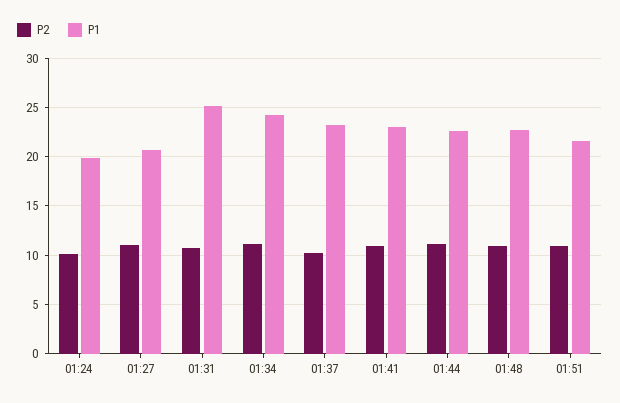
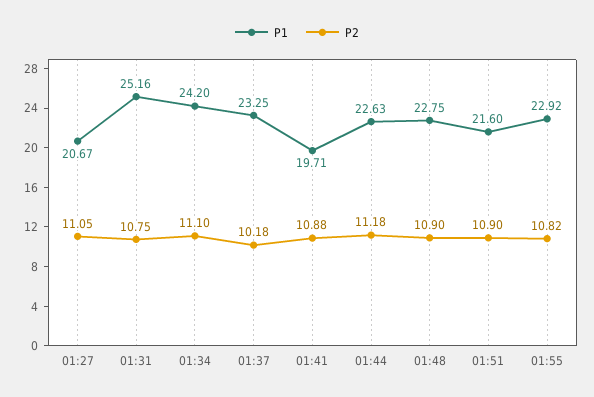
P2, 01:24: 10 -> none
P1, 01:24: 20 -> none
P1, 01:41: 23 -> 19.71
P1, 01:55: none -> 22.92
P2, 01:55: none -> 10.82

